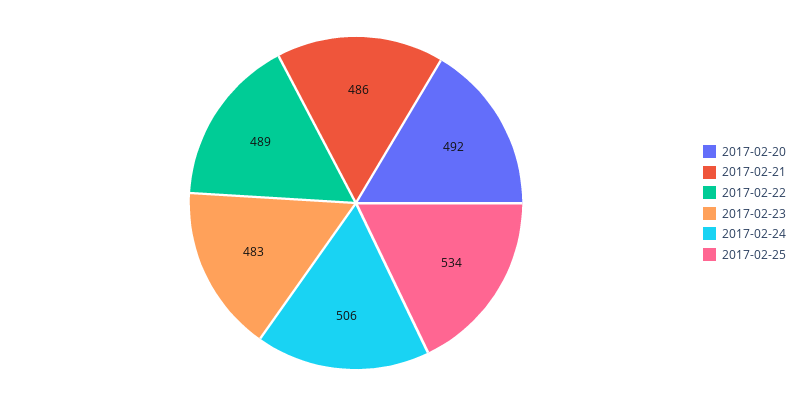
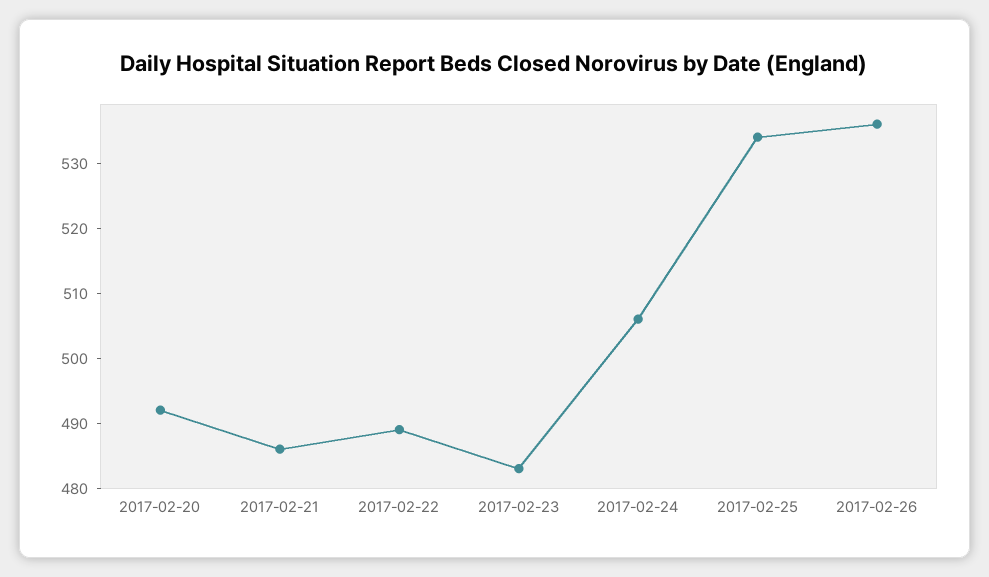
2017-02-26: none -> 535

